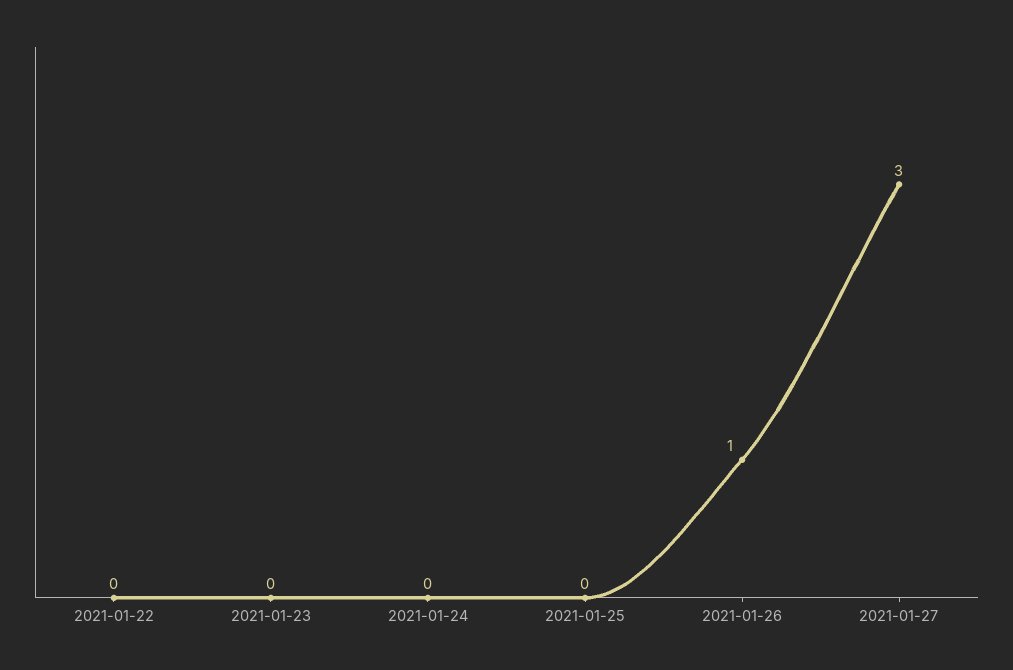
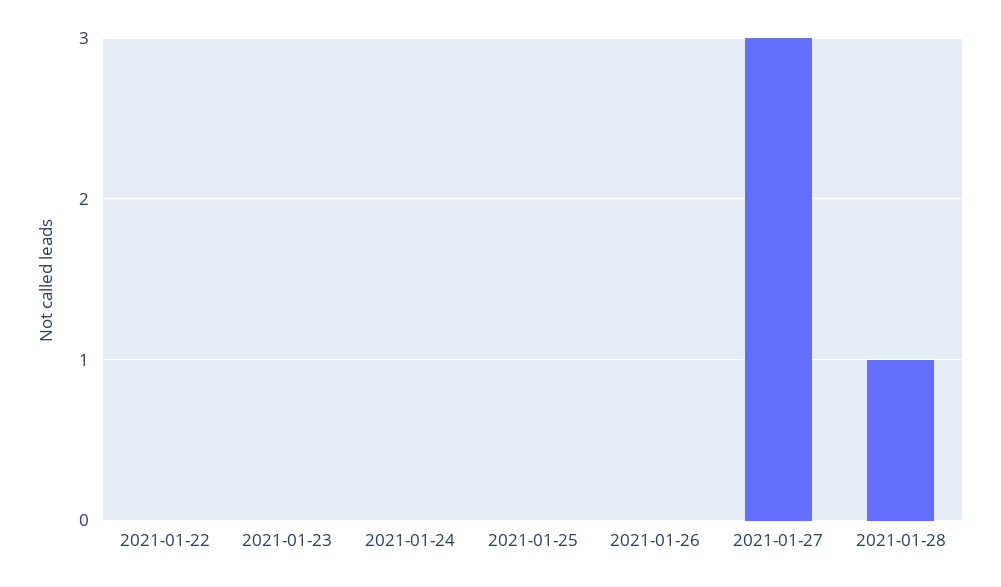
2021-01-26: 1 -> 0
2021-01-28: none -> 1

